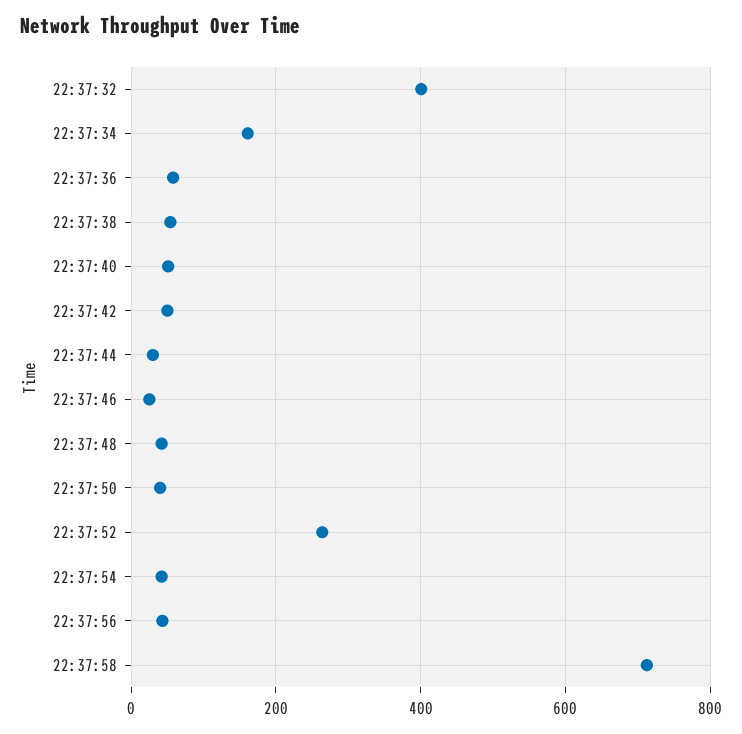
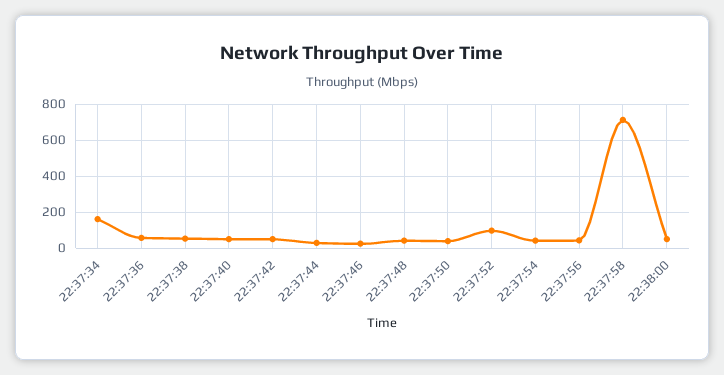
22:37:32: 400 -> none
22:37:52: 260 -> 100
22:38:00: none -> 50

